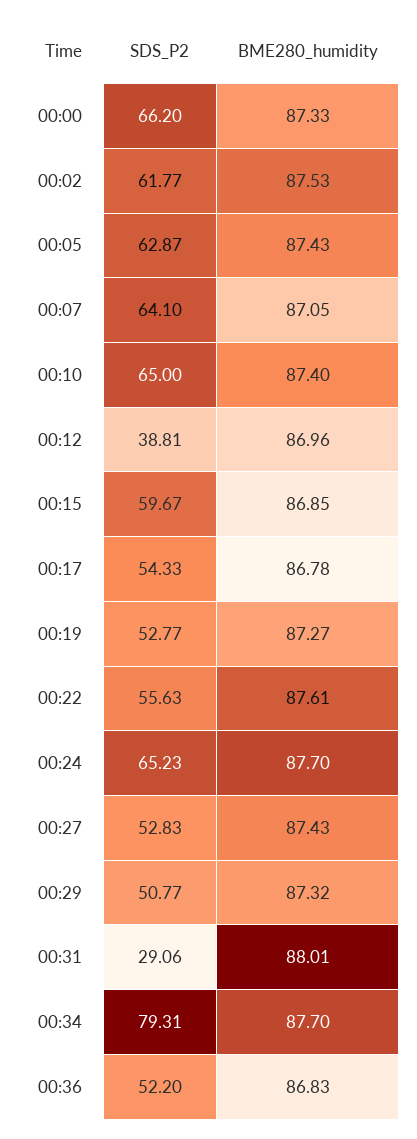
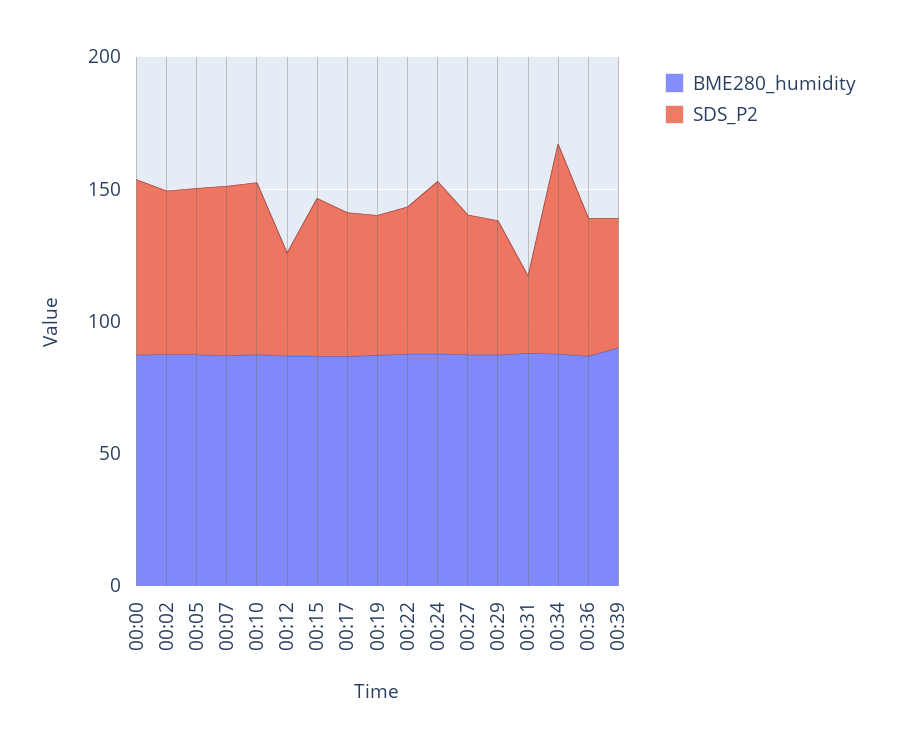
BME280_humidity, 00:39: none -> 90
SDS_P2, 00:39: none -> 50

